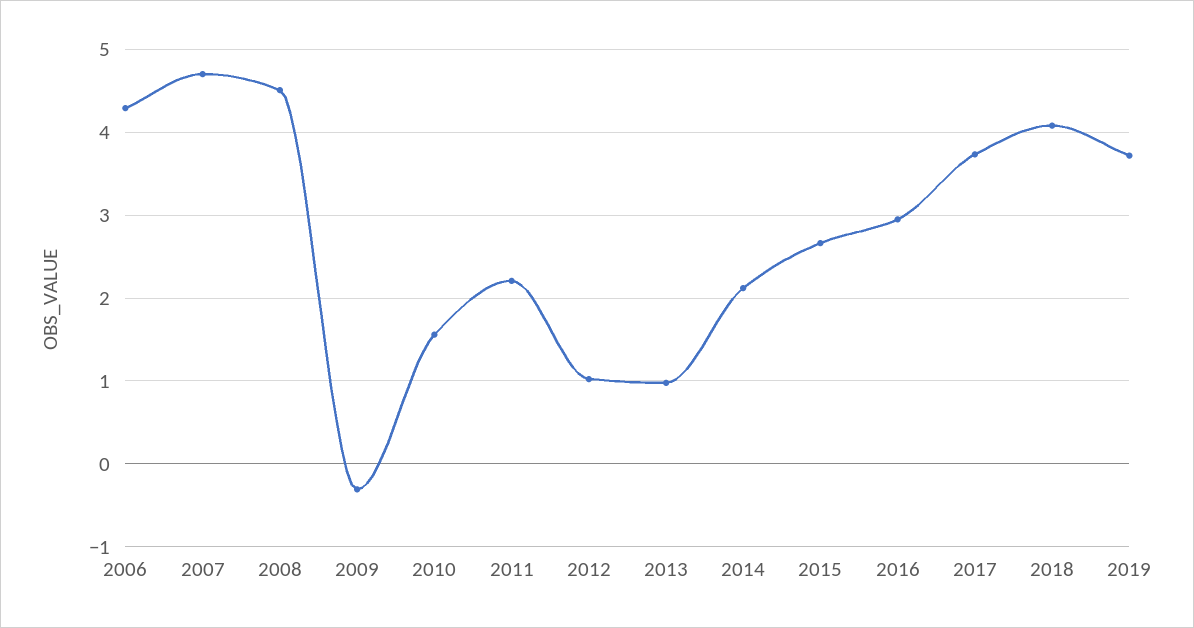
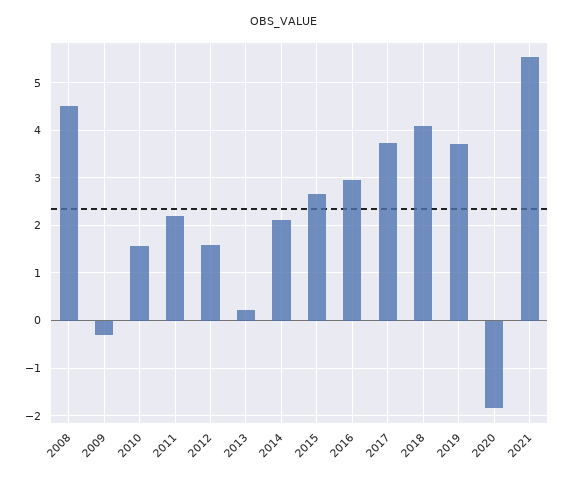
2006: 4.3 -> none
2007: 4.7 -> none
2012: 1 -> 1.6
2013: 1 -> 0.2
2020: none -> -1.8
2021: none -> 5.6

